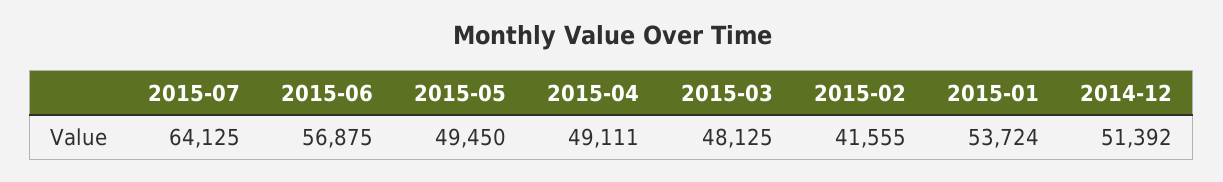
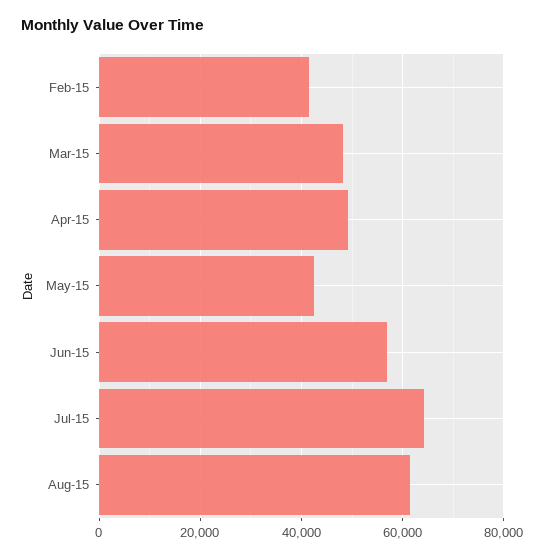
2015-05: 49450 -> 42000
2015-01: 53724 -> none
2014-12: 51392 -> none
Aug-15: none -> 62000

